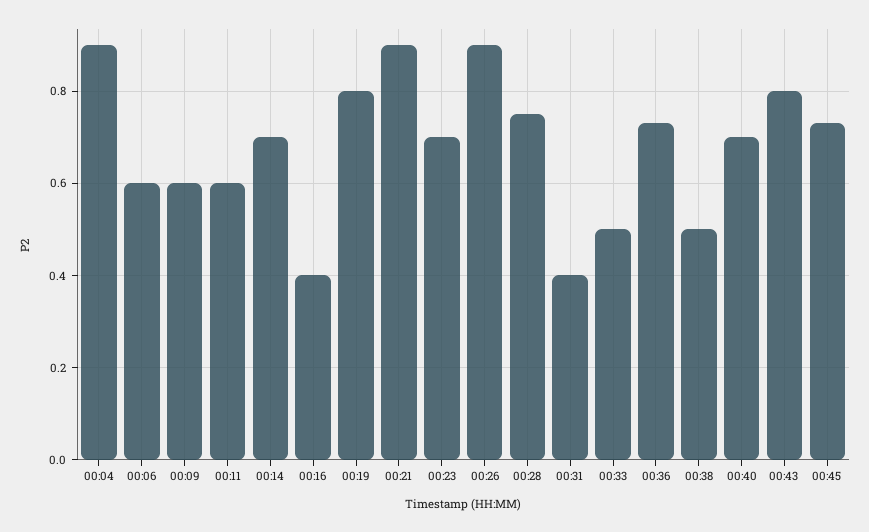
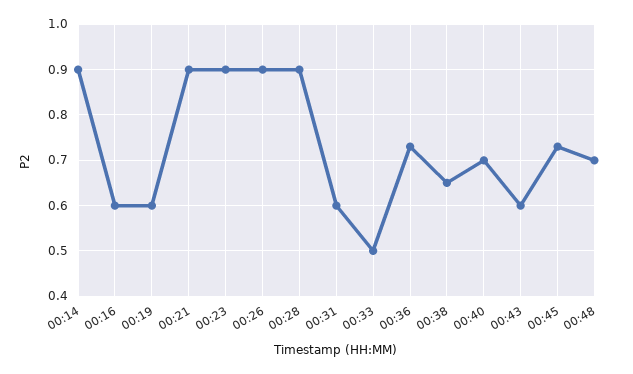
00:04: 0.9 -> none
00:06: 0.6 -> none
00:09: 0.6 -> none
00:11: 0.6 -> none
00:14: 0.7 -> 0.9
00:16: 0.4 -> 0.6
00:19: 0.8 -> 0.6
00:23: 0.7 -> 0.9
00:28: 0.75 -> 0.9
00:31: 0.4 -> 0.6
00:38: 0.5 -> 0.65
00:43: 0.8 -> 0.6
00:48: none -> 0.7

